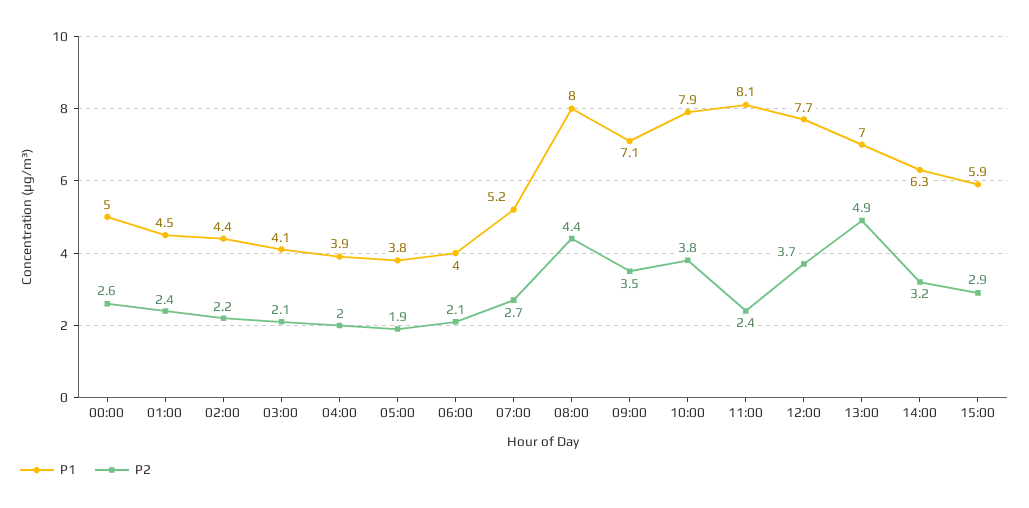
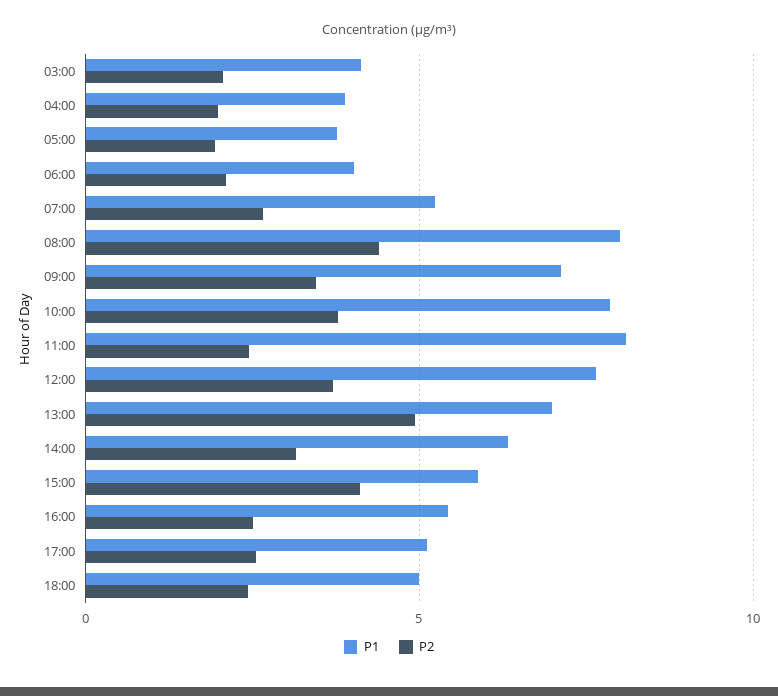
P1, 00:00: 5 -> none
P2, 00:00: 2.6 -> none
P1, 01:00: 4.5 -> none
P2, 01:00: 2.4 -> none
P1, 02:00: 4.4 -> none
P2, 02:00: 2.2 -> none
P2, 15:00: 2.9 -> 4
P1, 16:00: none -> 5.5
P2, 16:00: none -> 2.5
P1, 17:00: none -> 5
P2, 17:00: none -> 2.5
P1, 18:00: none -> 5
P2, 18:00: none -> 2.5

